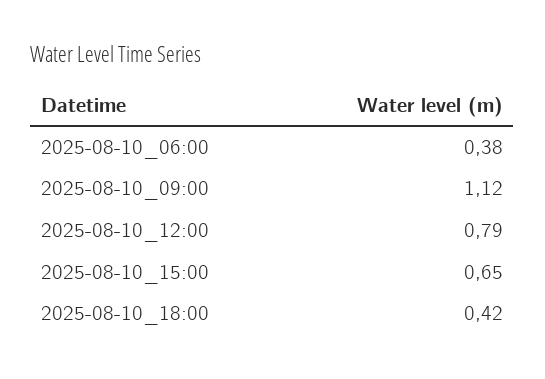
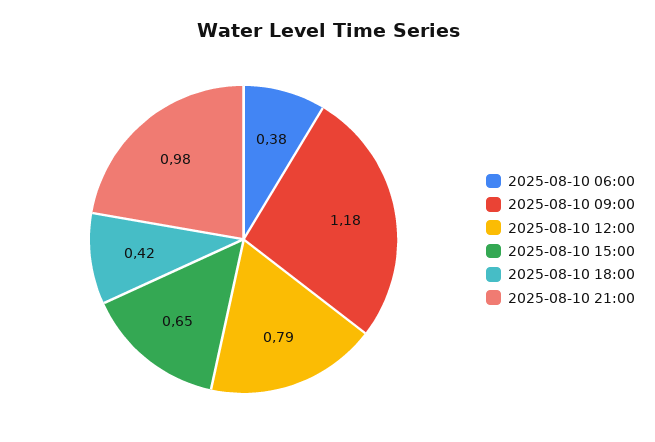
2025-08-10_09:00: 1.12 -> 1.18
2025-08-10 21:00: none -> 0.98

